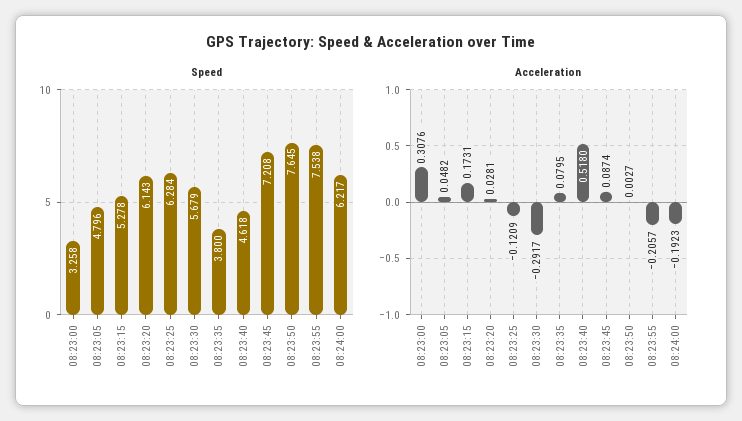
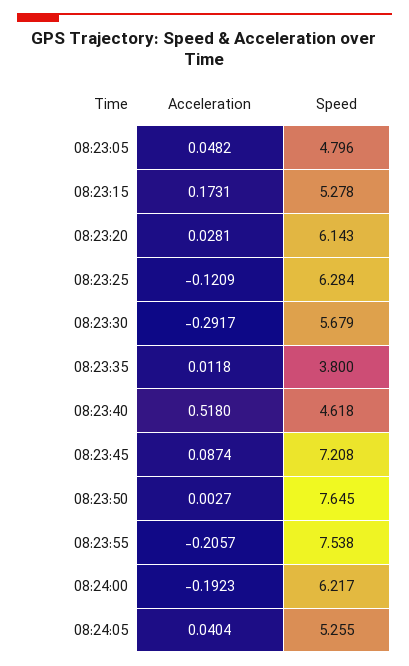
Speed, 08:23:00: 3.258 -> none
Acceleration, 08:23:00: 0.3076 -> none
Acceleration, 08:23:35: 0.0795 -> 0.0118
Acceleration, 08:24:05: none -> 0.0404
Speed, 08:24:05: none -> 5.255

